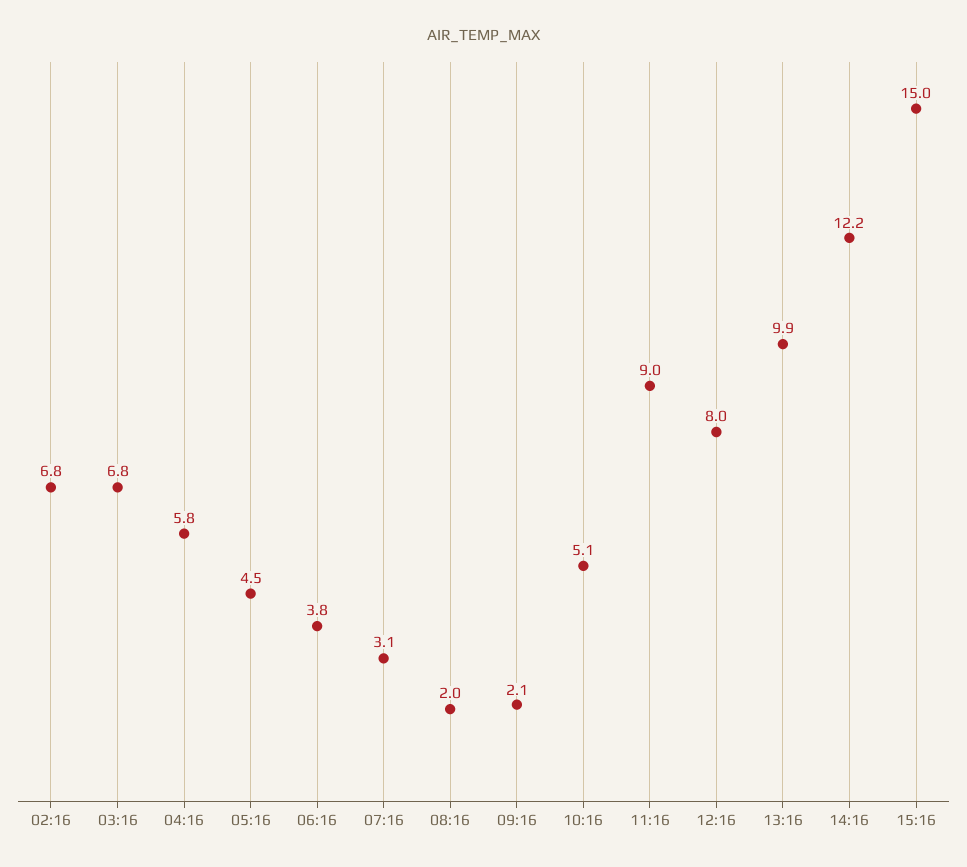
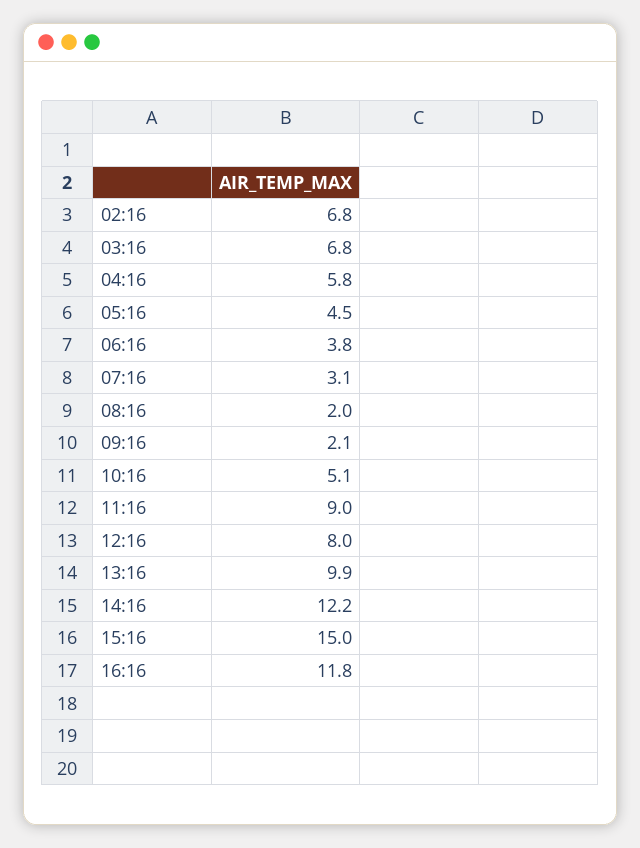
16:16: none -> 11.8

